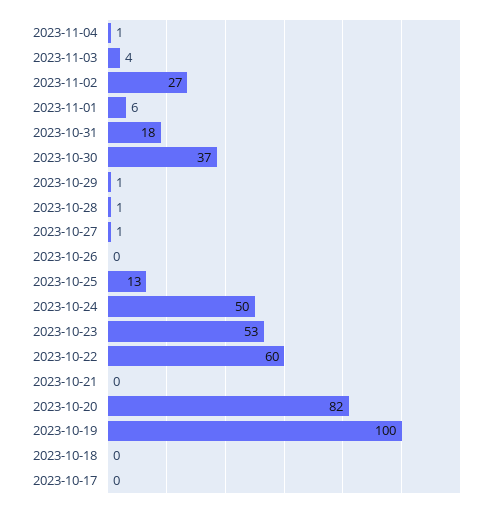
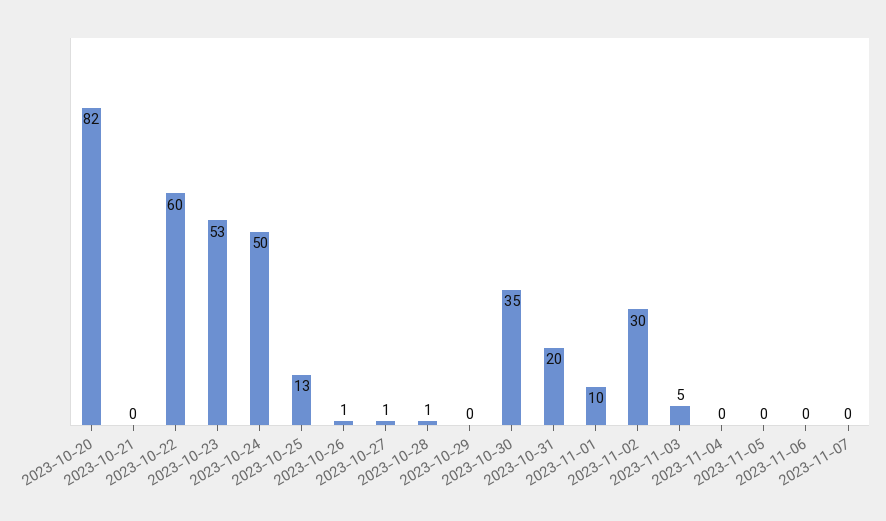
2023-11-04: 1 -> 0
2023-11-03: 4 -> 5
2023-11-02: 27 -> 30
2023-11-01: 6 -> 10
2023-10-31: 18 -> 20
2023-10-30: 37 -> 35
2023-10-29: 1 -> 0
2023-10-26: 0 -> 1
2023-10-19: 100 -> none
2023-10-18: 0 -> none
2023-10-17: 0 -> none
2023-11-05: none -> 0
2023-11-06: none -> 0
2023-11-07: none -> 0

